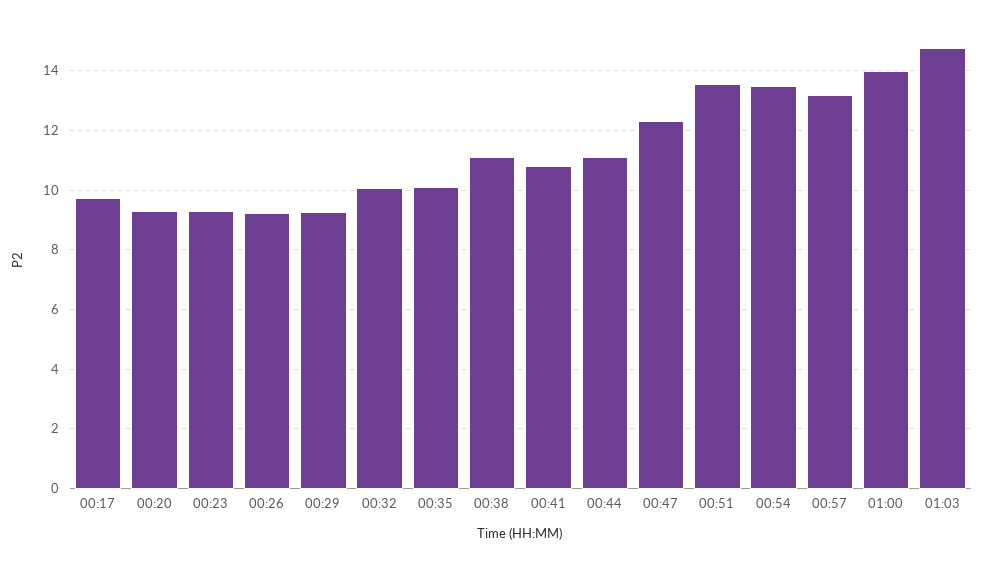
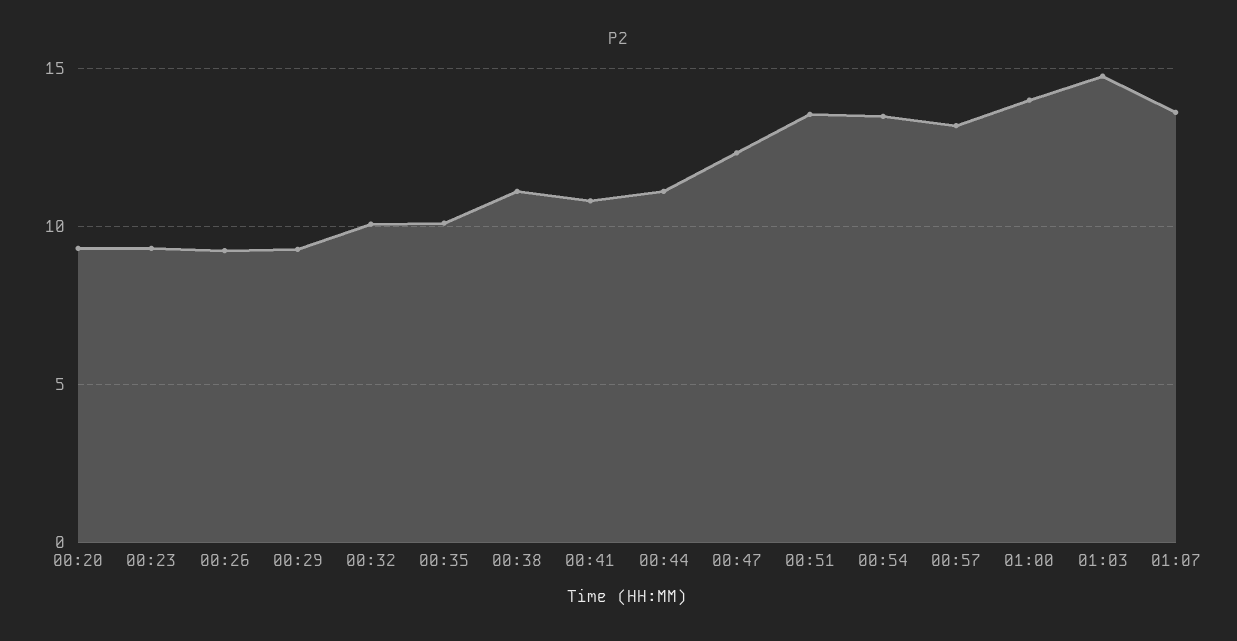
00:17: 9.75 -> none
01:07: none -> 13.5

